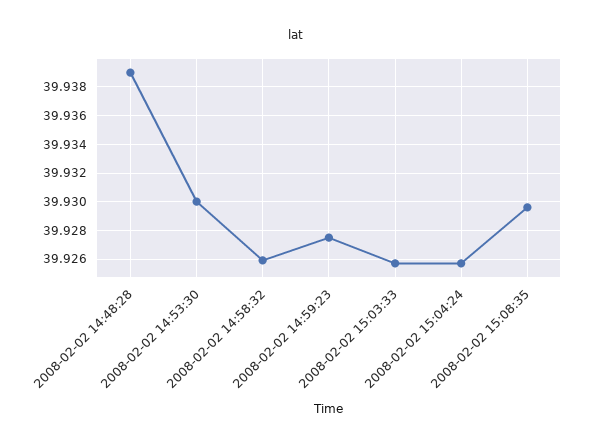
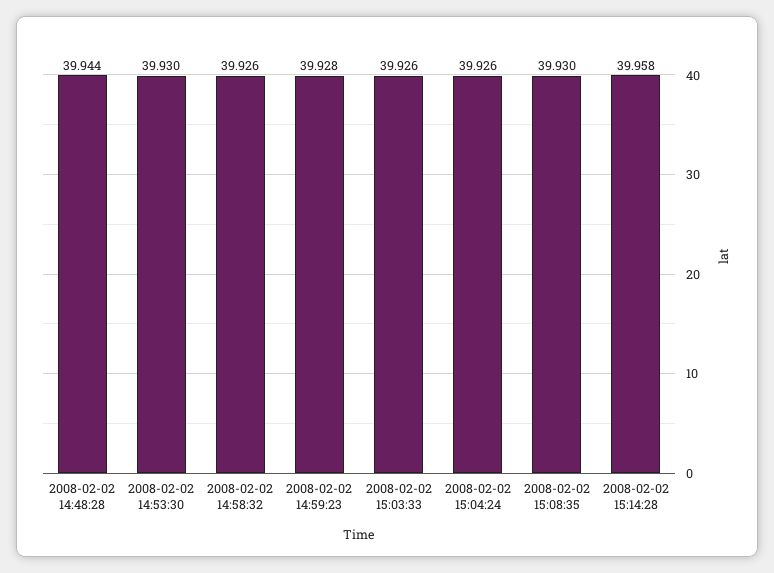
2008-02-02 14:48:28: 39.939 -> 39.944
2008-02-02 15:14:28: none -> 39.958

